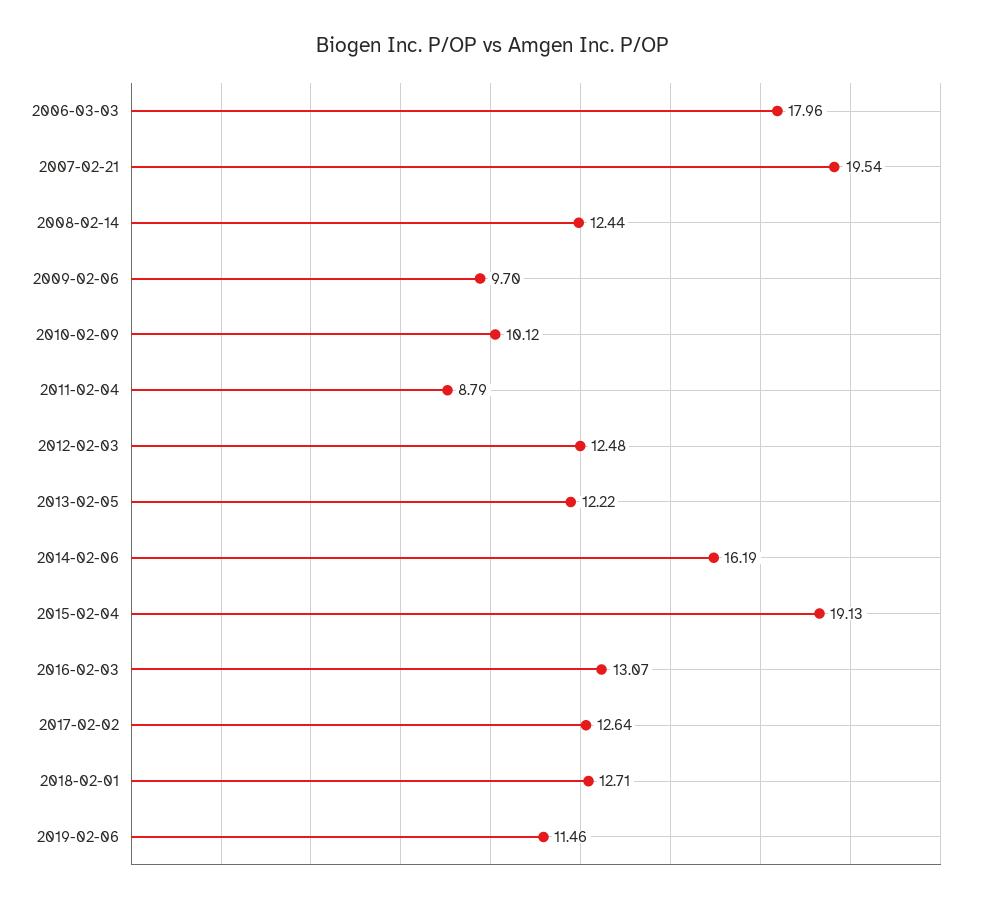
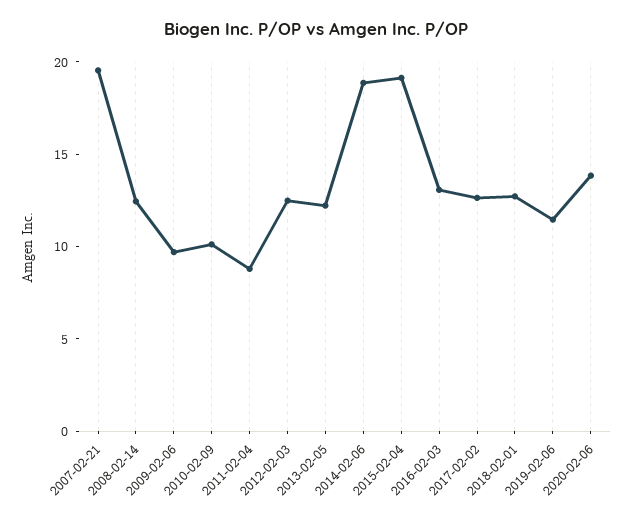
2006-03-03: 17.96 -> none
2014-02-06: 16.19 -> 19
2020-02-06: none -> 14

